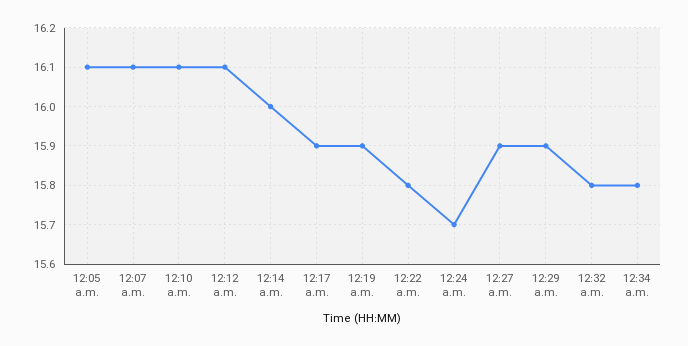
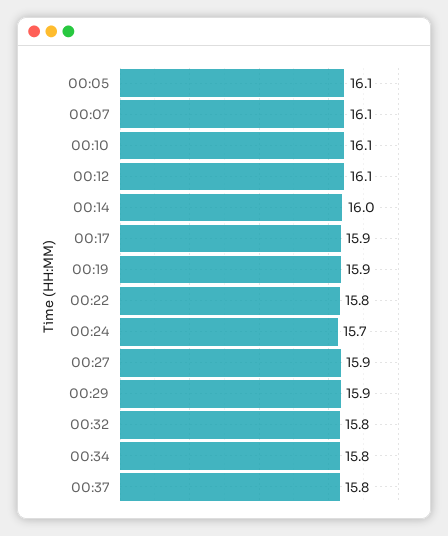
00:37: none -> 15.8

